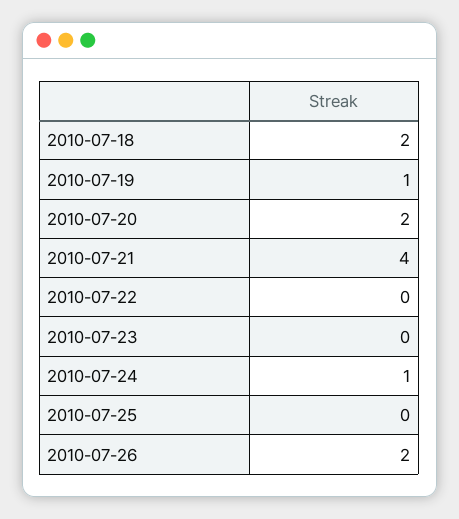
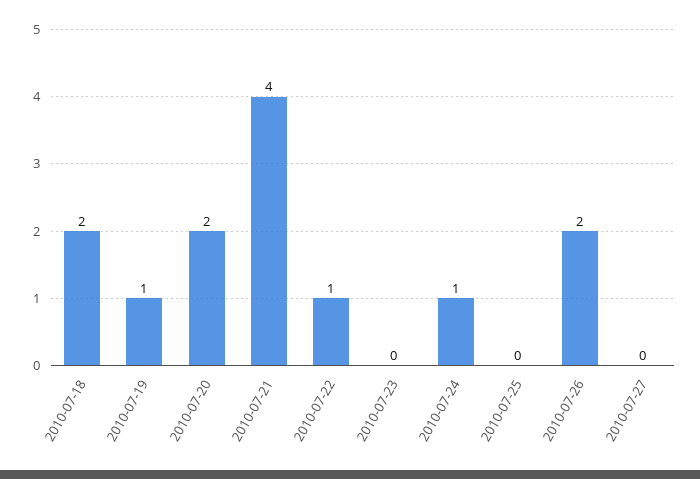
2010-07-22: 0 -> 1
2010-07-27: none -> 0

